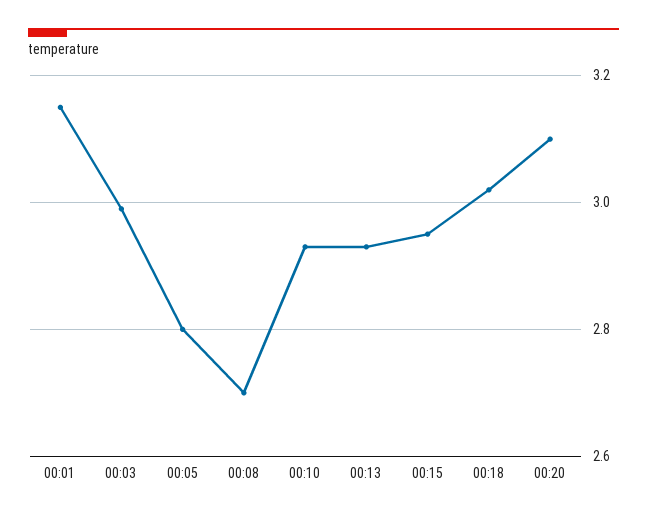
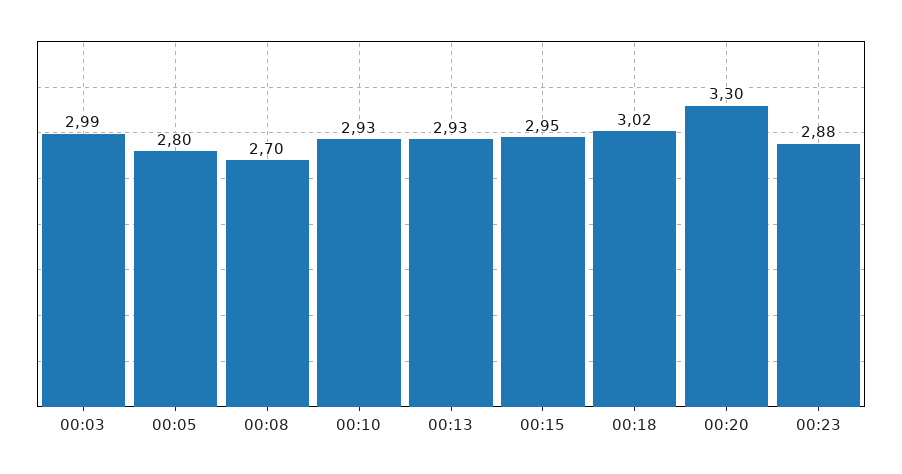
00:01: 3.15 -> none
00:20: 3.1 -> 3.3
00:23: none -> 2.88

